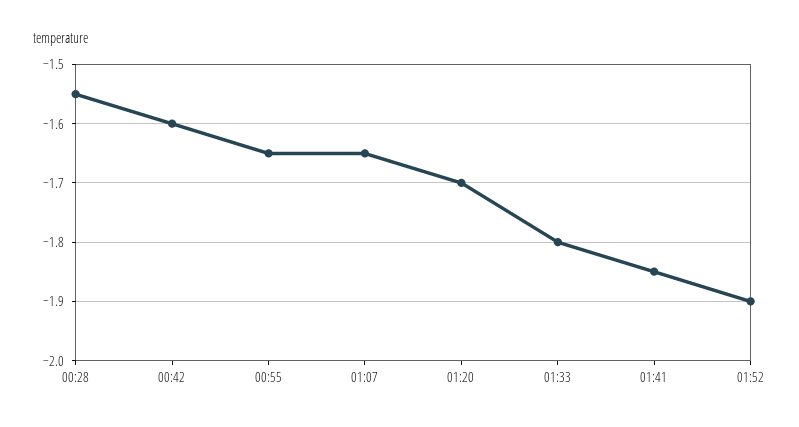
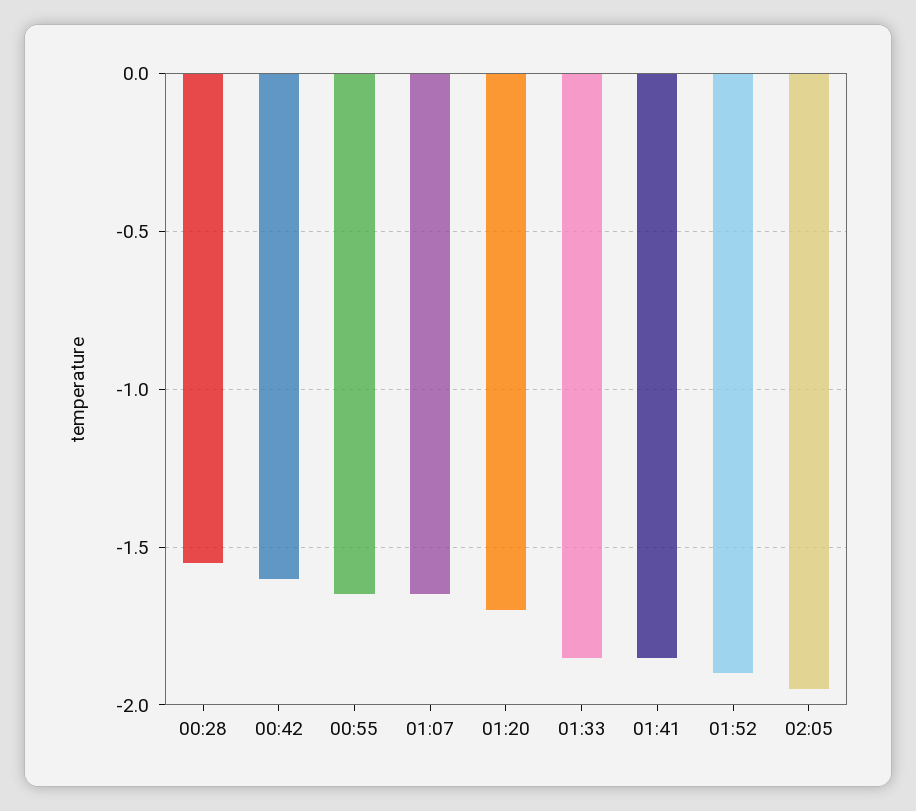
01:33: -1.8 -> -1.85
02:05: none -> -1.95

